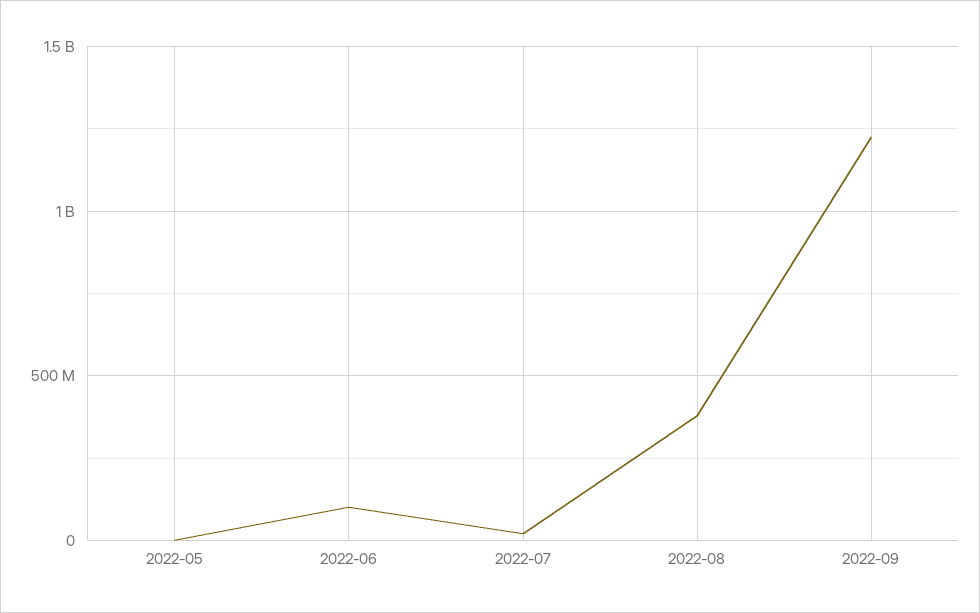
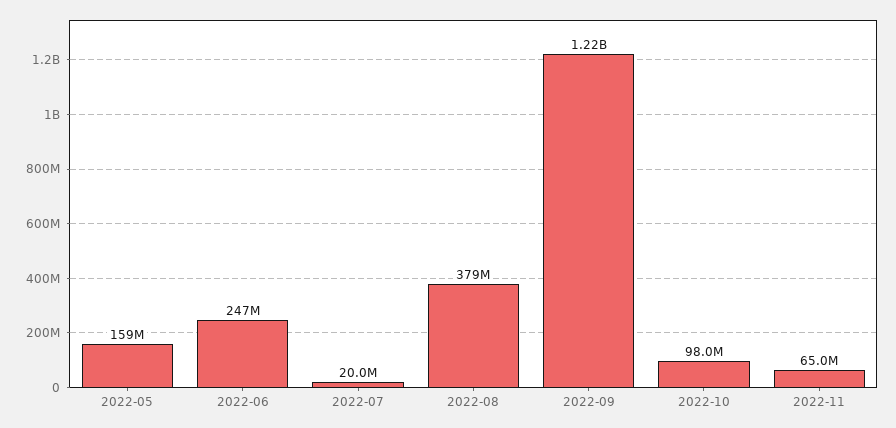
2022-05: 0 -> 159000000
2022-06: 100000000 -> 247000000
2022-10: none -> 98000000
2022-11: none -> 65000000

